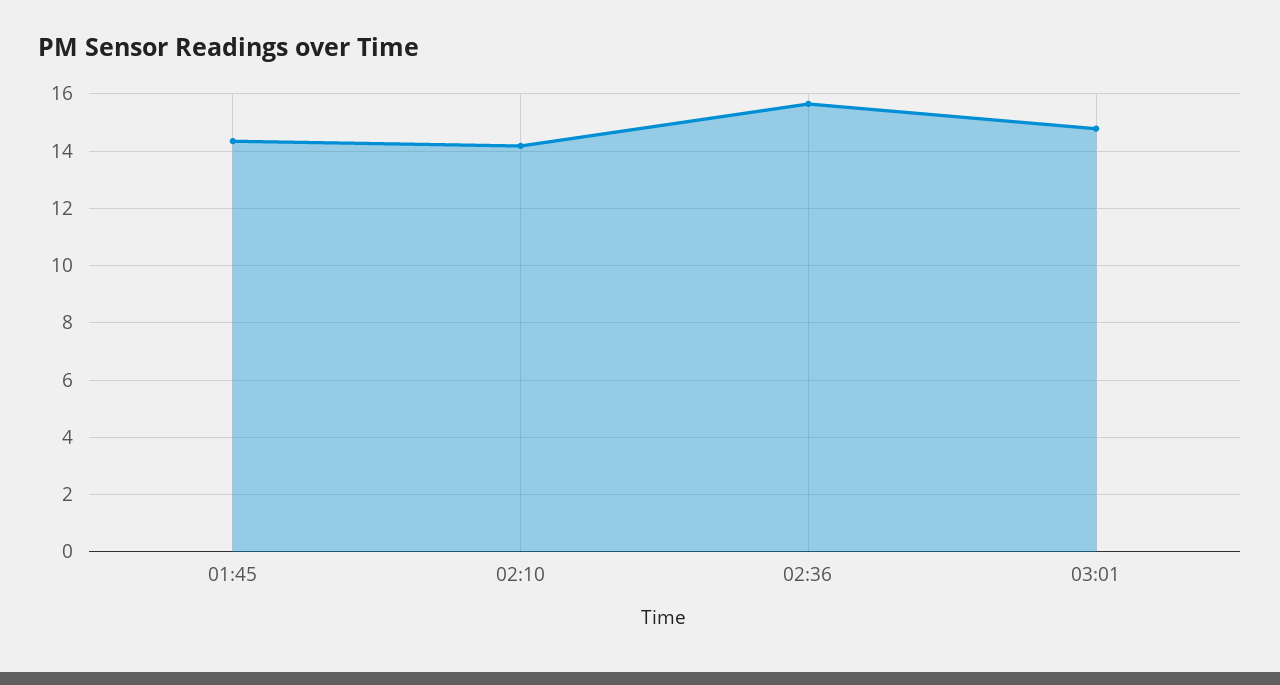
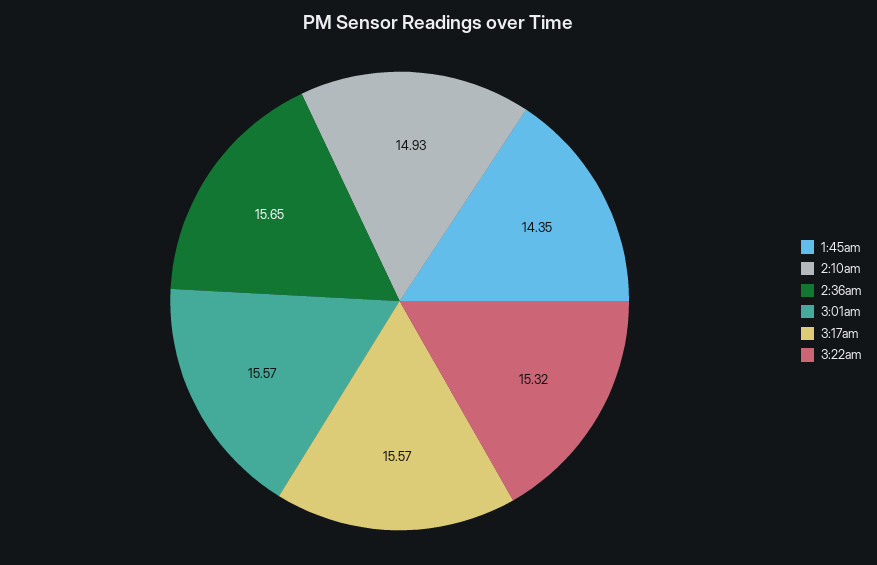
02:10: 14.25 -> 14.93
03:01: 14.75 -> 15.57
3:17am: none -> 15.57
3:22am: none -> 15.32

